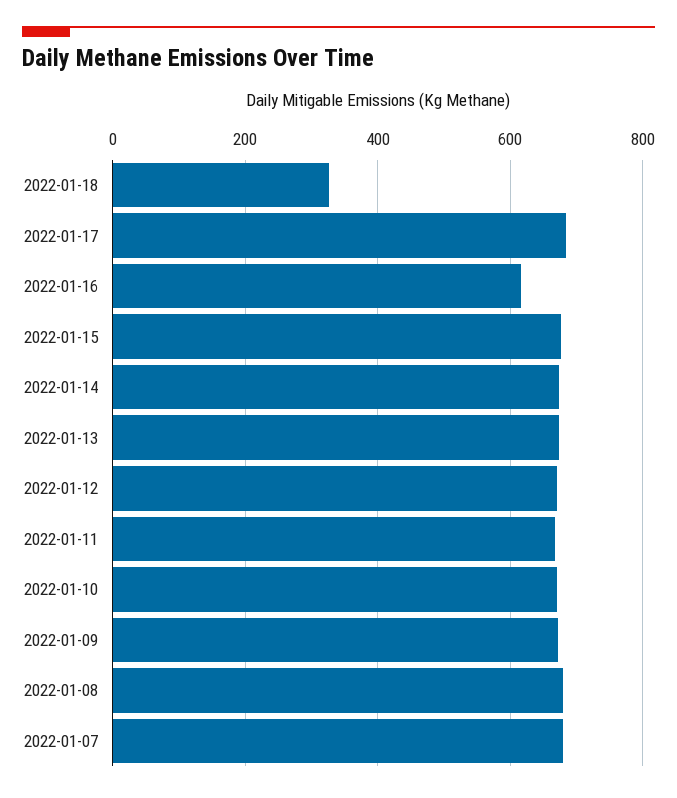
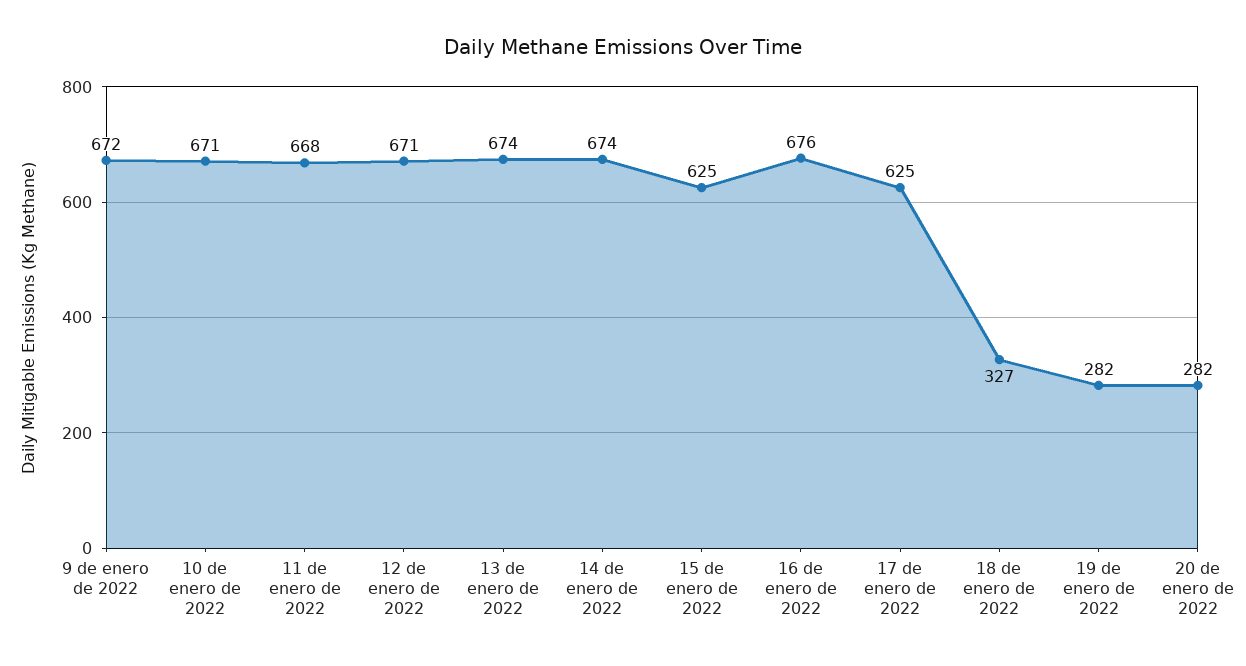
2022-01-17: 680 -> 625
2022-01-16: 620 -> 676
2022-01-15: 680 -> 625
2022-01-08: 680 -> none
2022-01-07: 680 -> none
19 de enero de 2022: none -> 282
20 de enero de 2022: none -> 282

